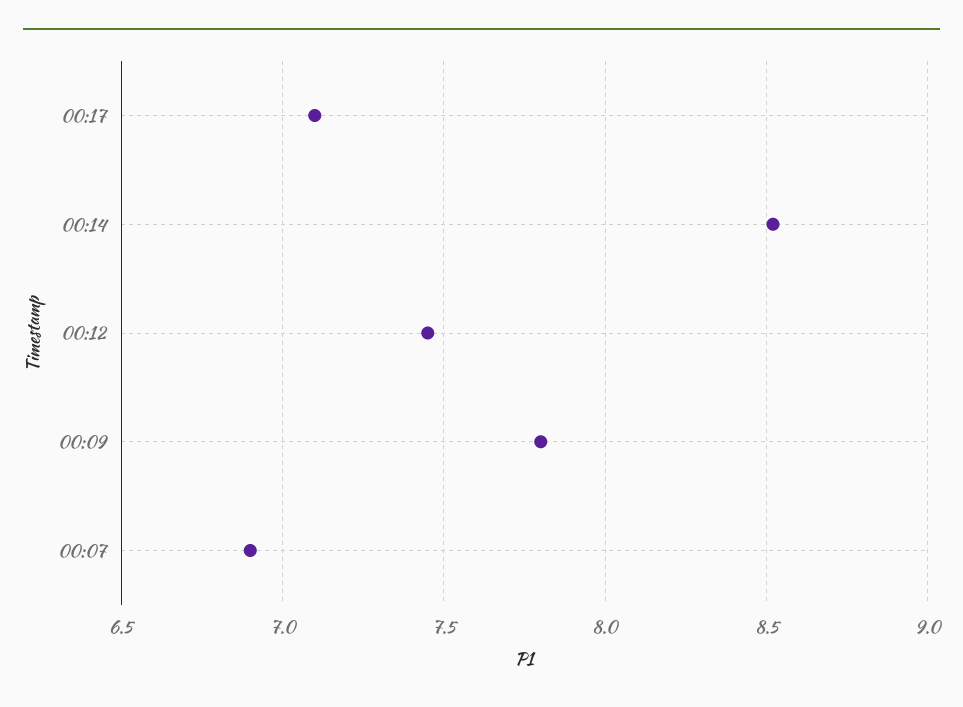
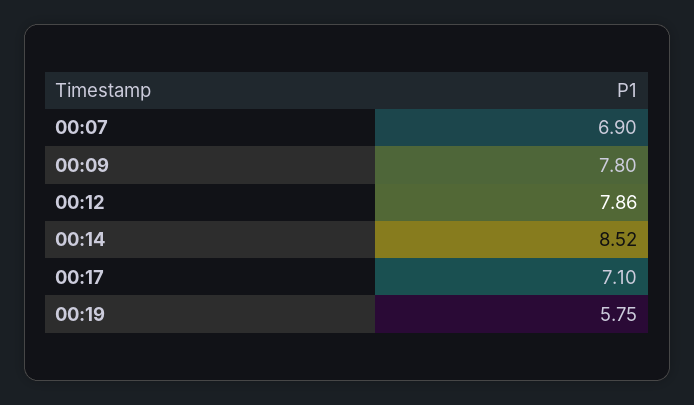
00:12: 7.45 -> 7.86
00:19: none -> 5.75

